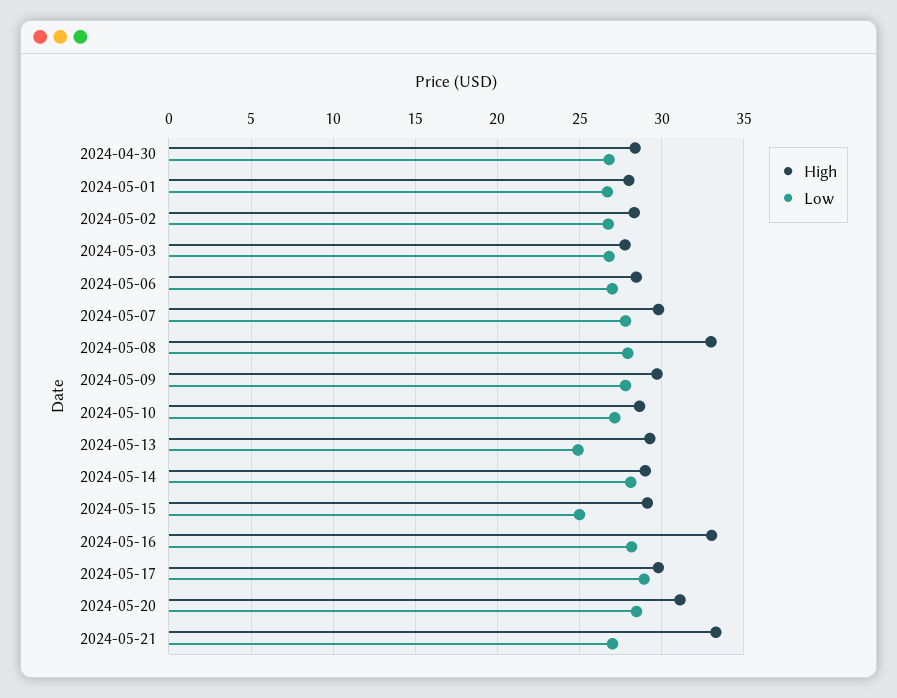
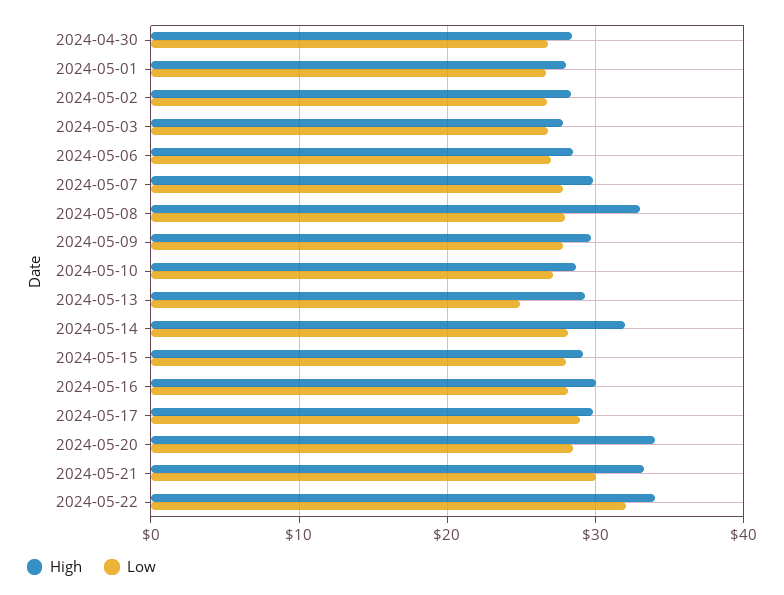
High, 2024-05-14: 29 -> 32
Low, 2024-05-15: 25 -> 28
High, 2024-05-16: 33 -> 30
High, 2024-05-20: 31 -> 34
Low, 2024-05-21: 27 -> 30
High, 2024-05-22: none -> 34
Low, 2024-05-22: none -> 32

